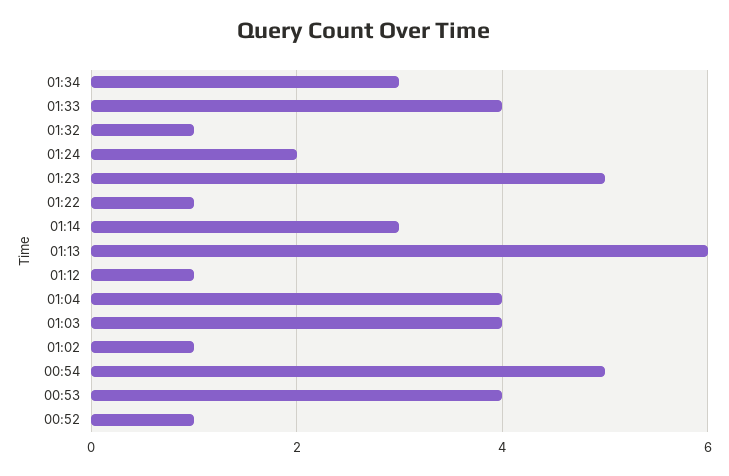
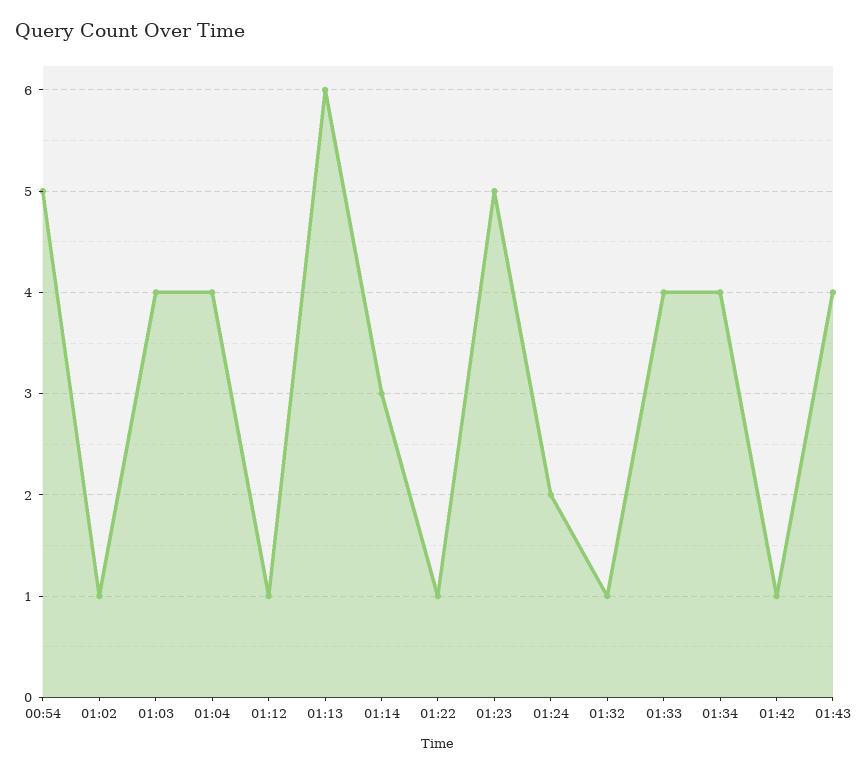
01:34: 3 -> 4
00:53: 4 -> none
00:52: 1 -> none
01:42: none -> 1
01:43: none -> 4

